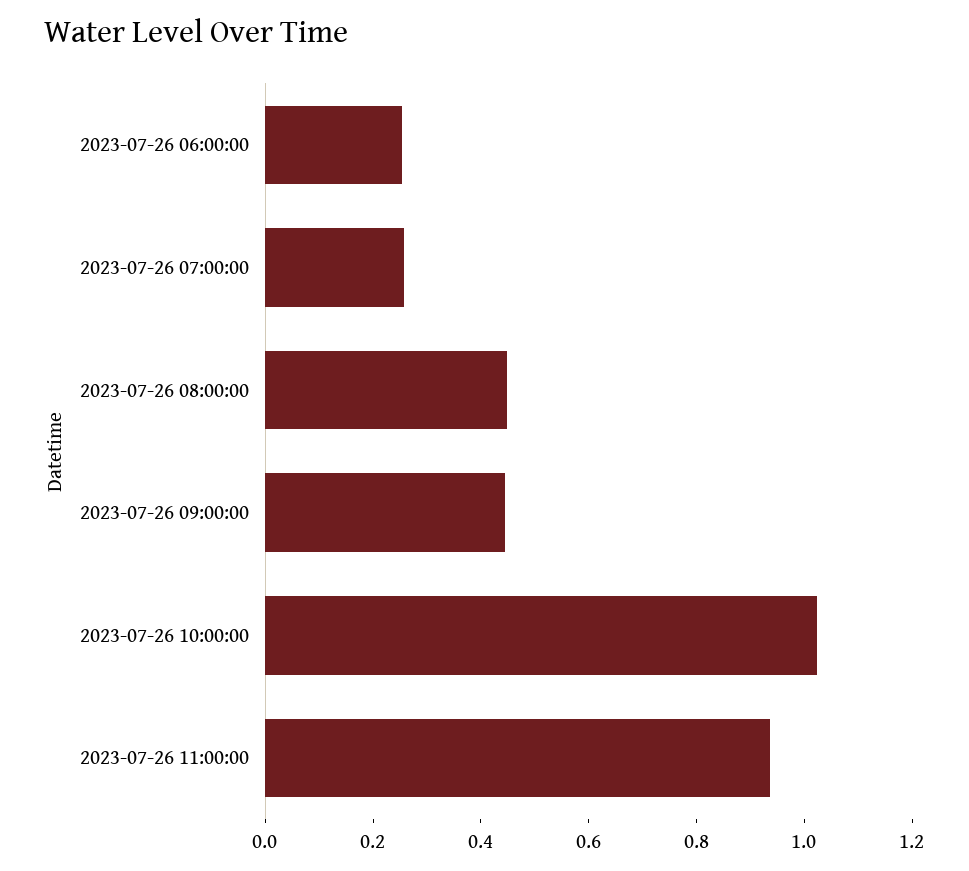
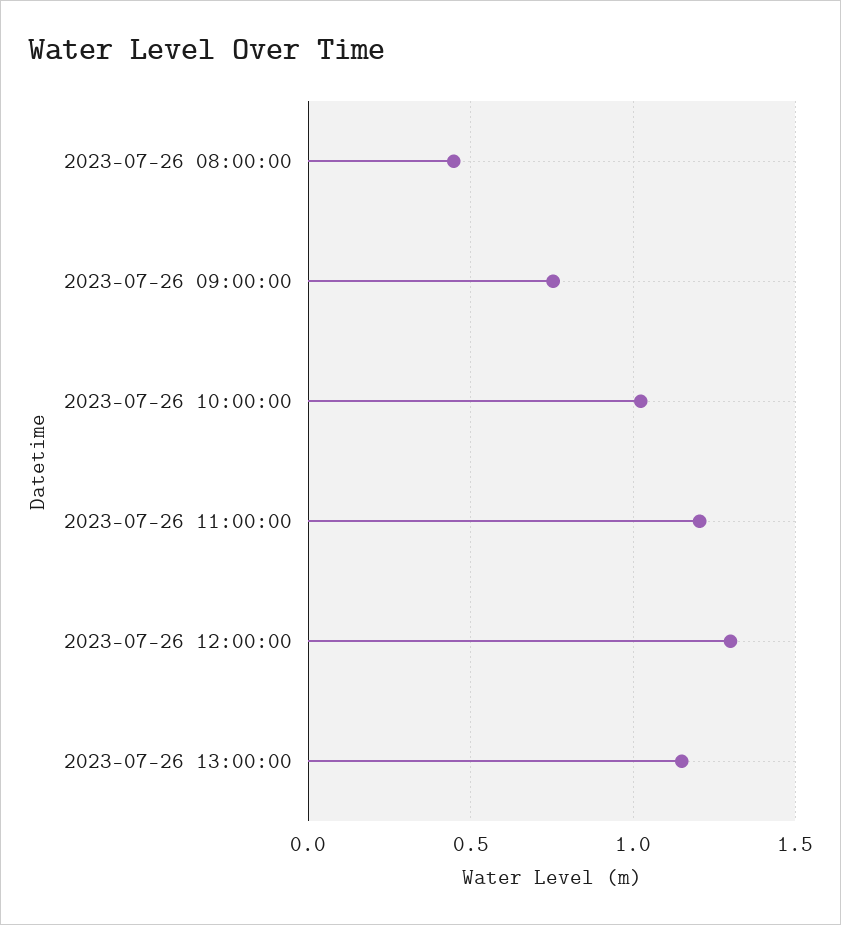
2023-07-26 06:00:00: 0.25 -> none
2023-07-26 07:00:00: 0.25 -> none
2023-07-26 09:00:00: 0.45 -> 0.75
2023-07-26 11:00:00: 0.95 -> 1.2
2023-07-26 12:00:00: none -> 1.3
2023-07-26 13:00:00: none -> 1.15

